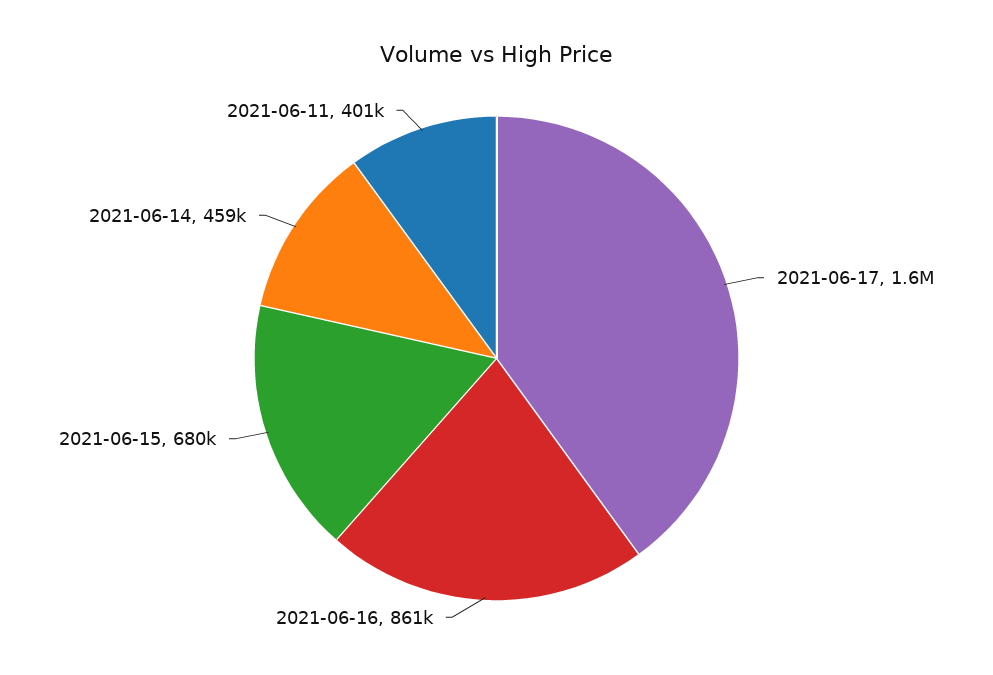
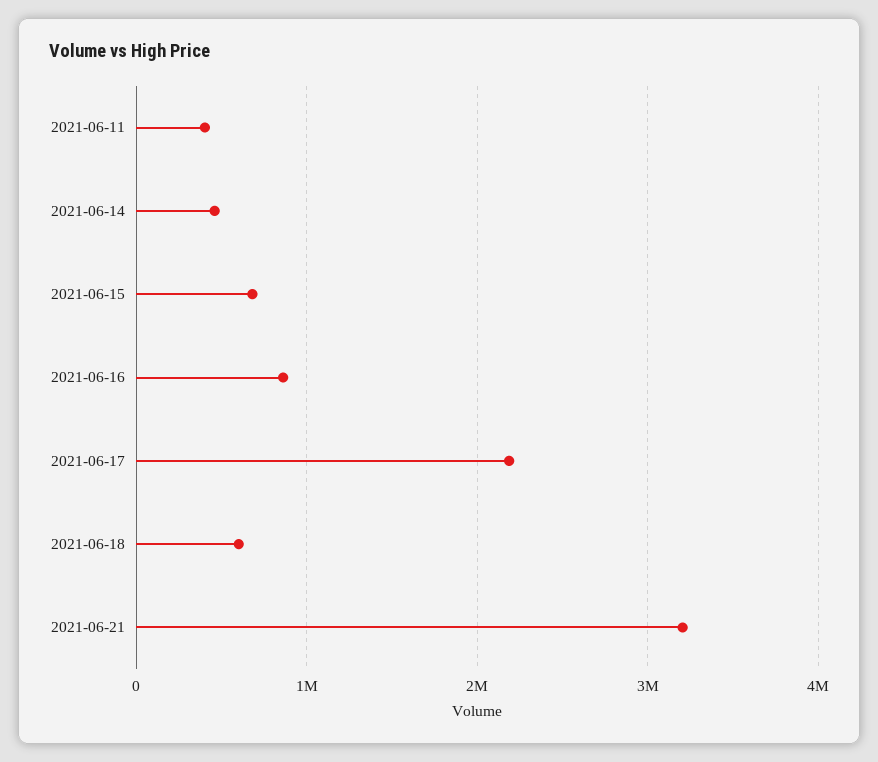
2021-06-17: 1600000 -> 2200000
2021-06-18: none -> 600000
2021-06-21: none -> 3200000

